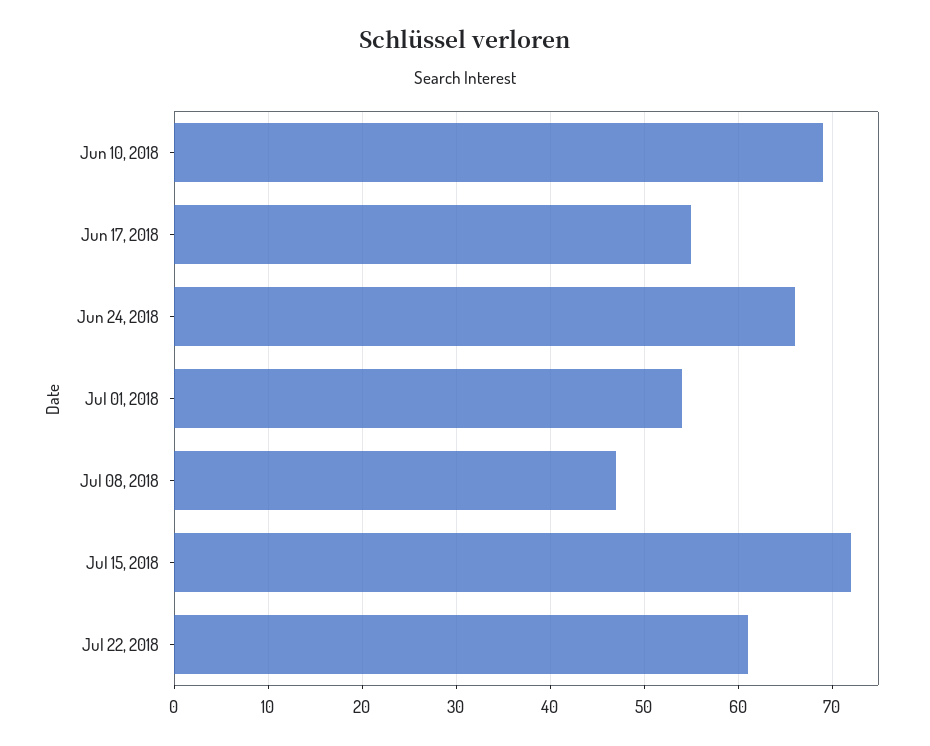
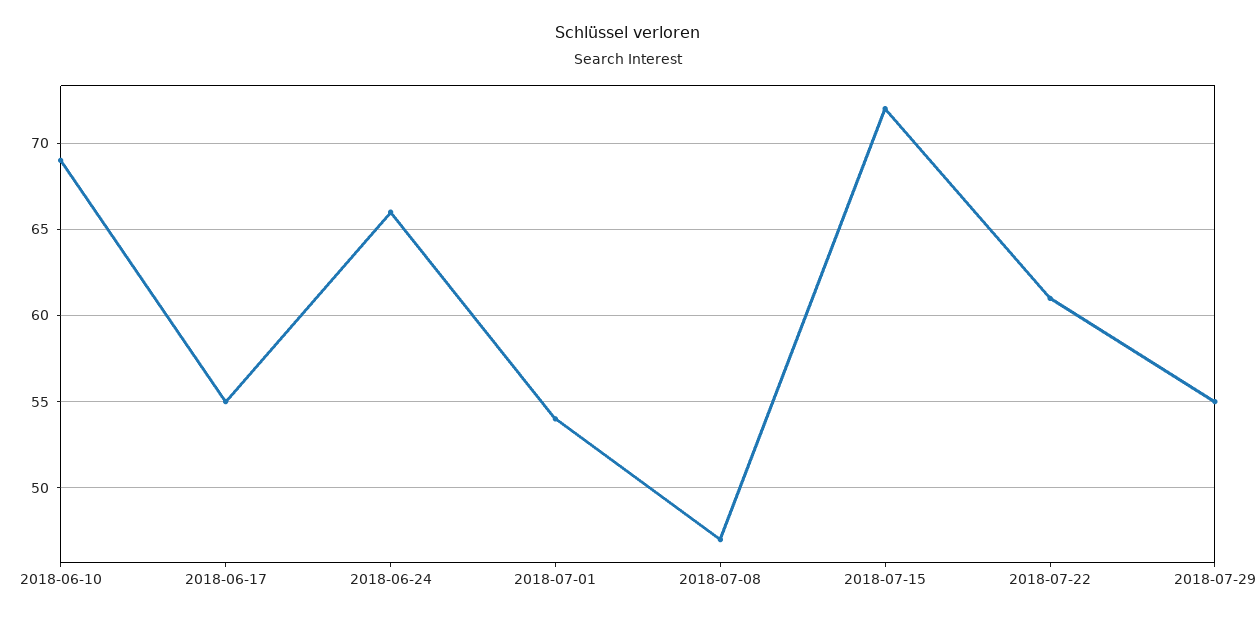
2018-07-29: none -> 55

